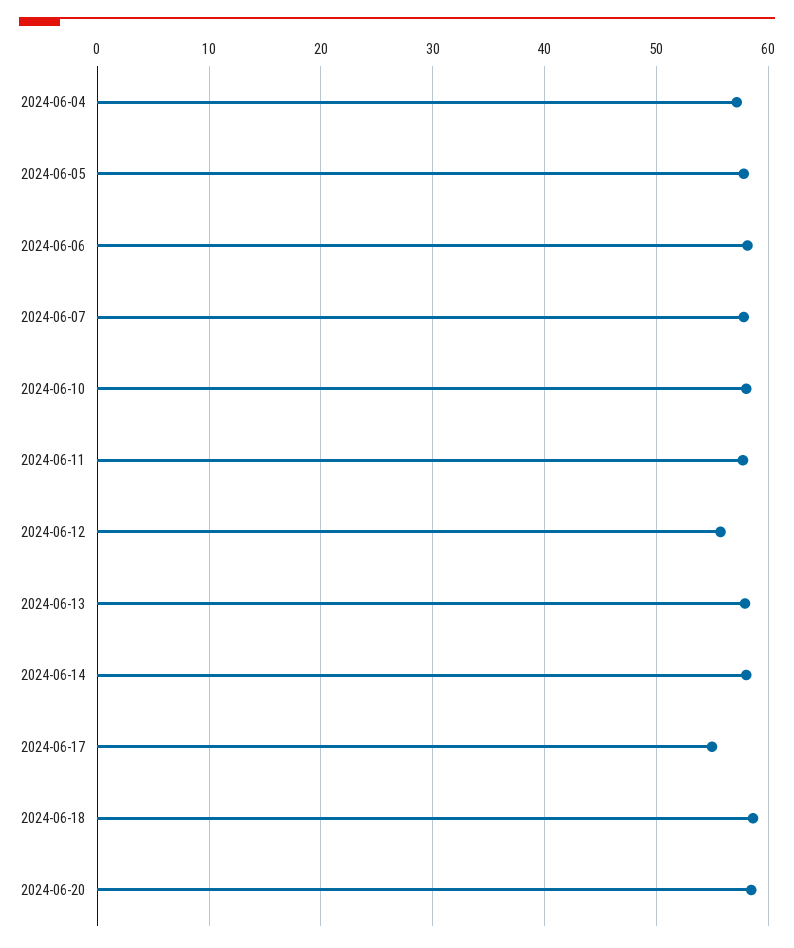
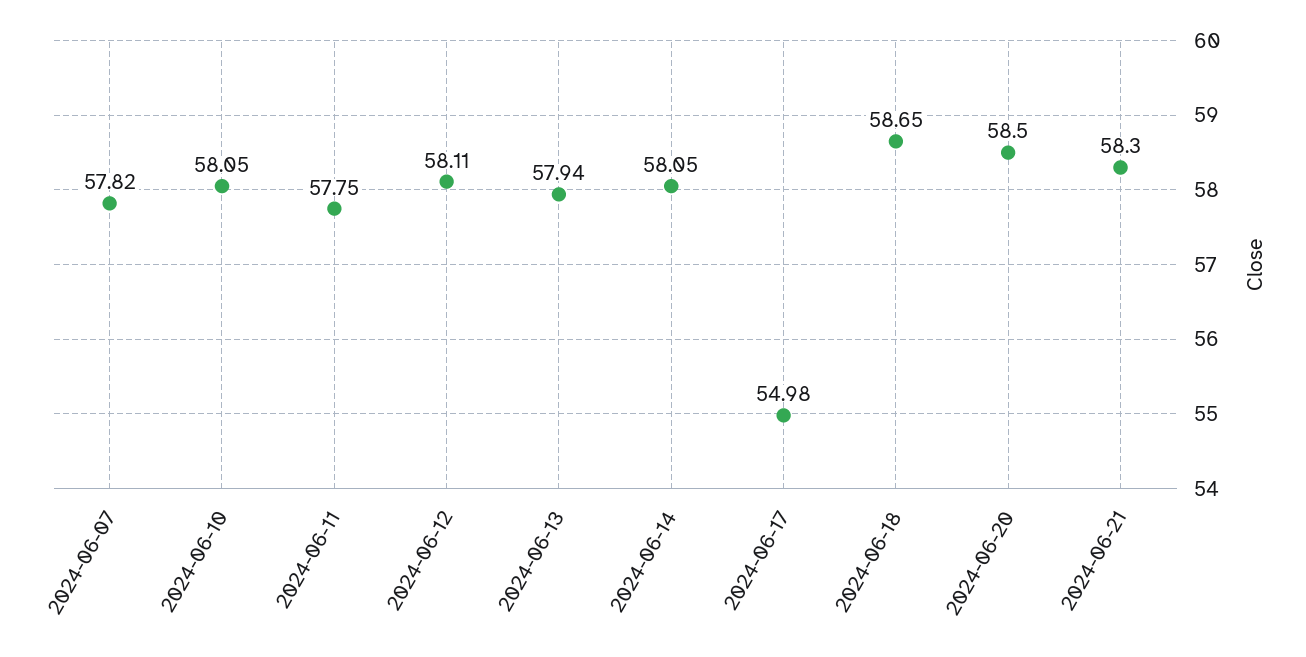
2024-06-04: 57 -> none
2024-06-05: 58 -> none
2024-06-06: 58 -> none
2024-06-12: 56 -> 58.11
2024-06-21: none -> 58.3

